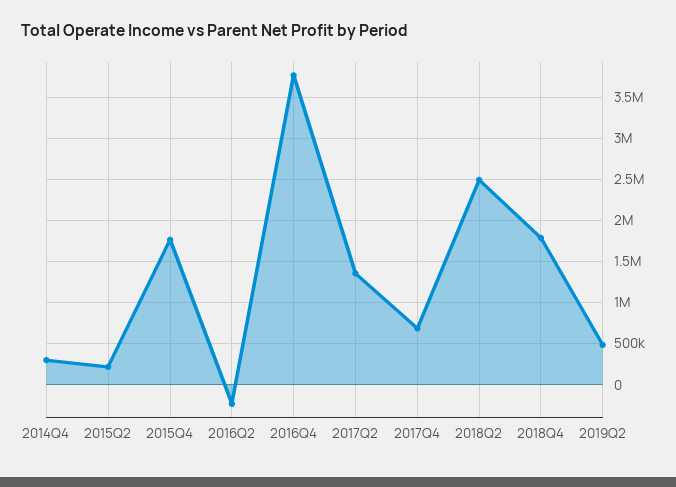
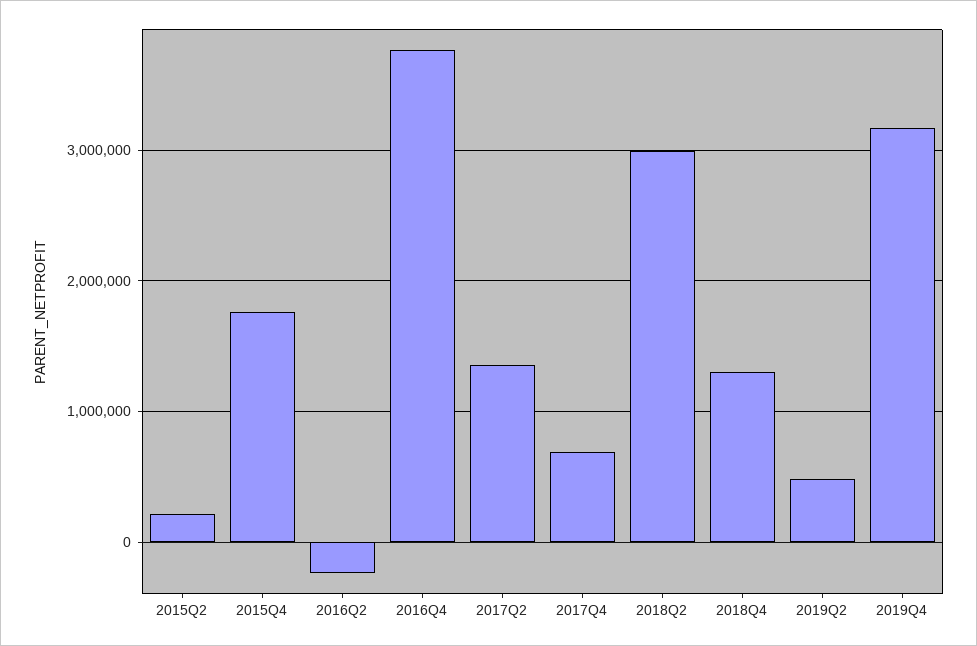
2014Q4: 300000 -> none
2018Q2: 2500000 -> 3000000
2018Q4: 1800000 -> 1300000
2019Q4: none -> 3200000

